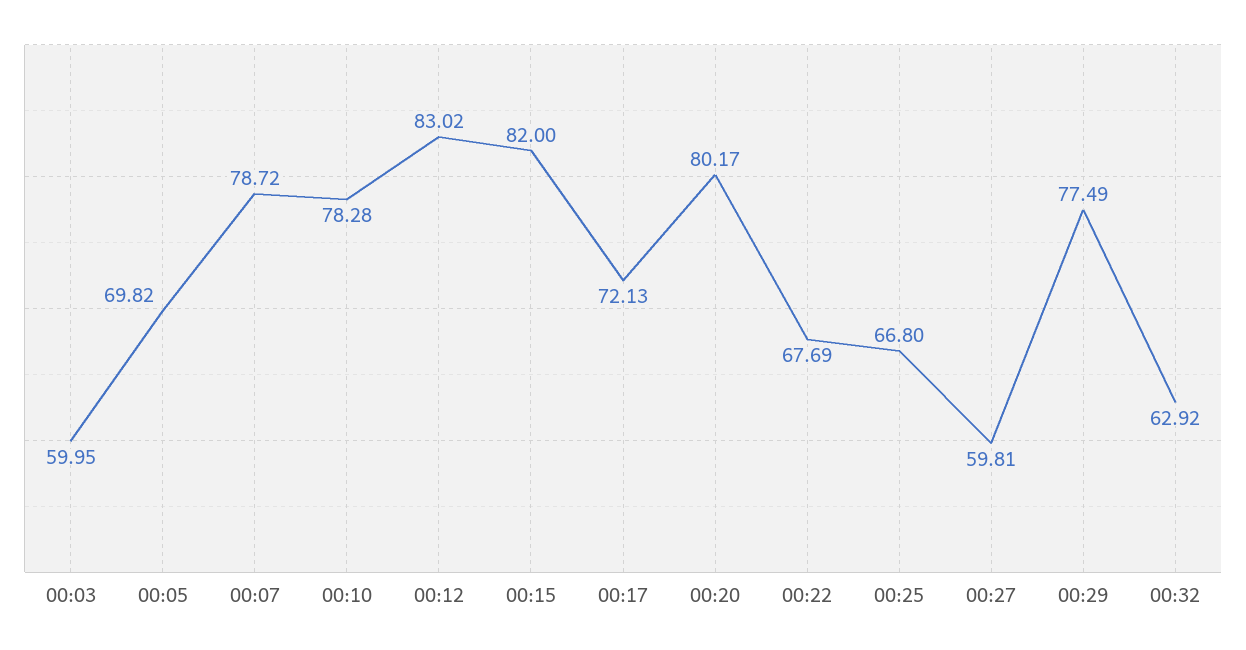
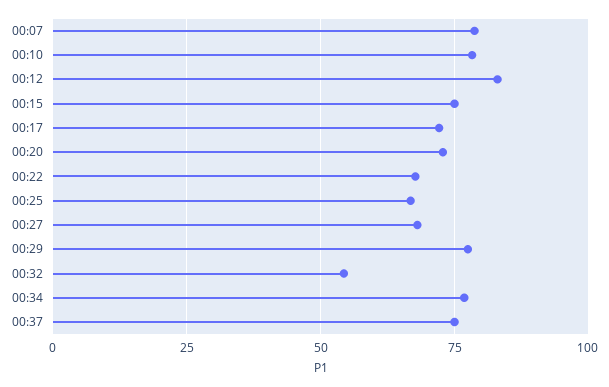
00:03: 59.95 -> none
00:05: 69.82 -> none
00:15: 82 -> 75
00:20: 80.17 -> 72.5
00:27: 59.81 -> 67.5
00:32: 62.92 -> 55
00:34: none -> 77.5
00:37: none -> 75

